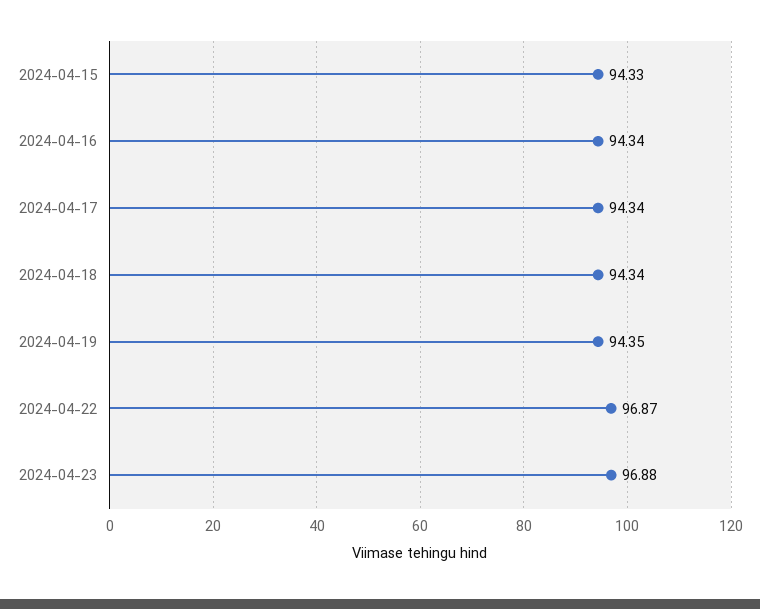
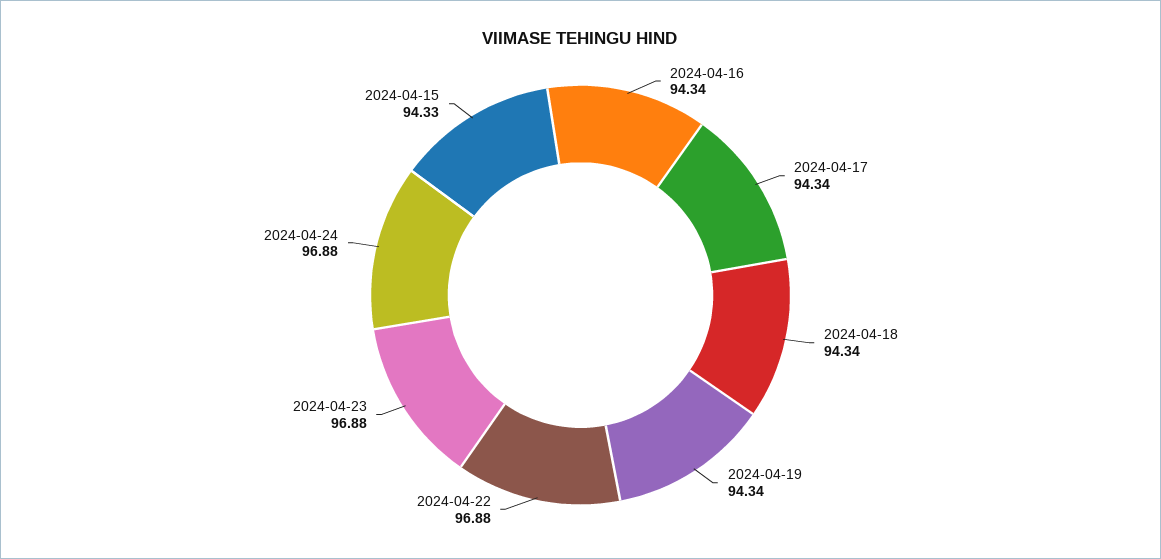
2024-04-19: 94.35 -> 94.34
2024-04-22: 96.87 -> 96.88
2024-04-24: none -> 96.88

